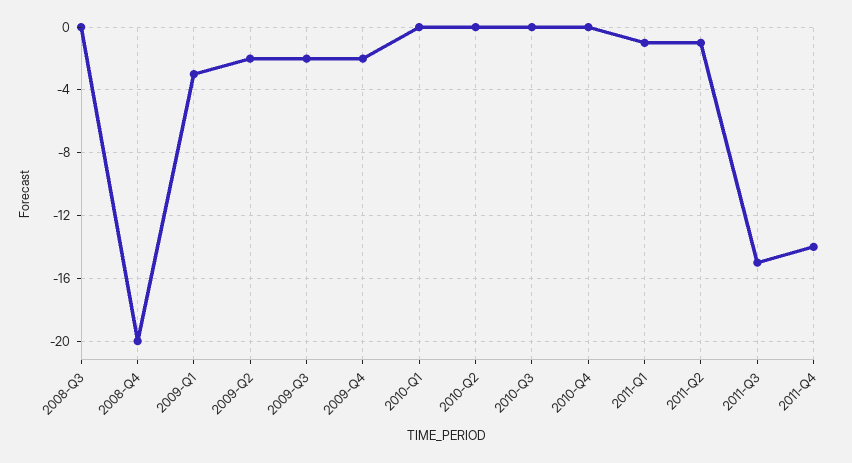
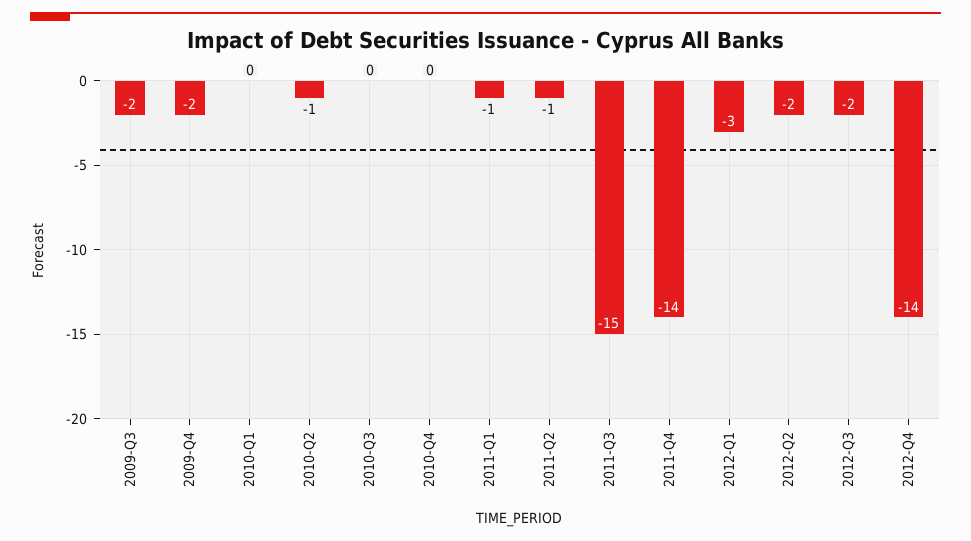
2008-Q3: 0 -> none
2008-Q4: -20 -> none
2009-Q1: -3 -> none
2009-Q2: -2 -> none
2010-Q2: 0 -> -1
2012-Q1: none -> -3
2012-Q2: none -> -2
2012-Q3: none -> -2
2012-Q4: none -> -14

